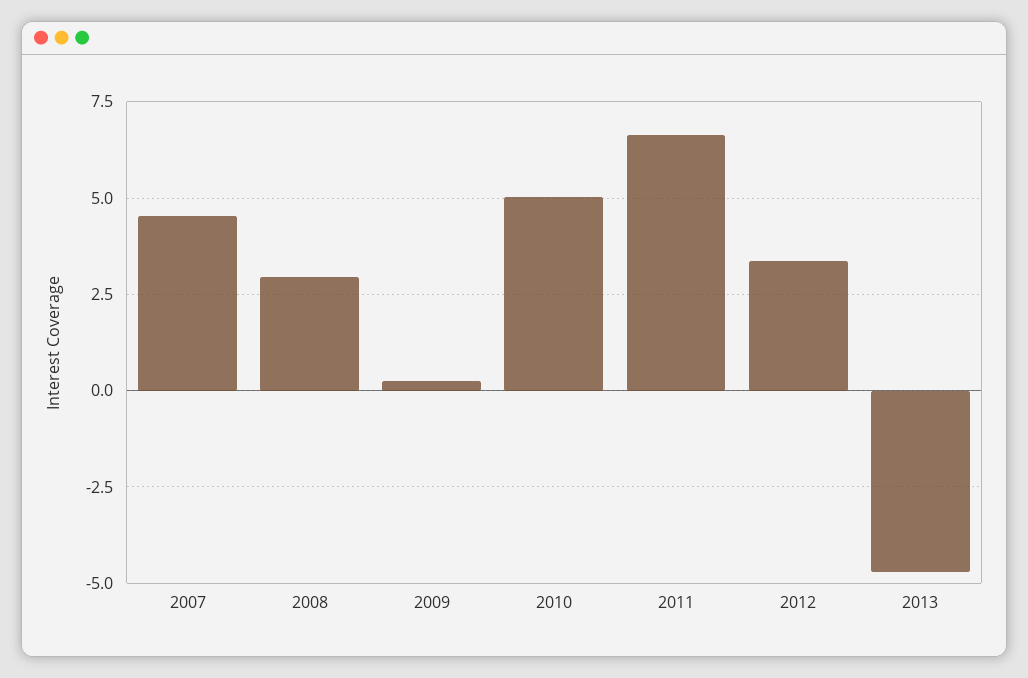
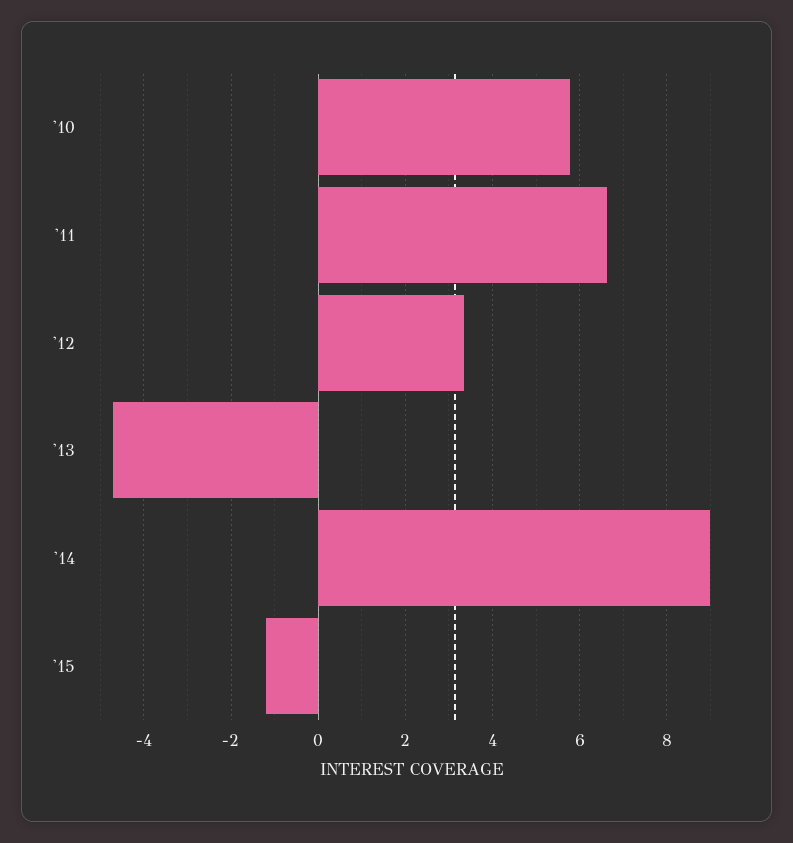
2007: 4.5 -> none
2008: 3 -> none
2009: 0.25 -> none
2010: 5 -> 5.8
'14: none -> 9
'15: none -> -1.2

